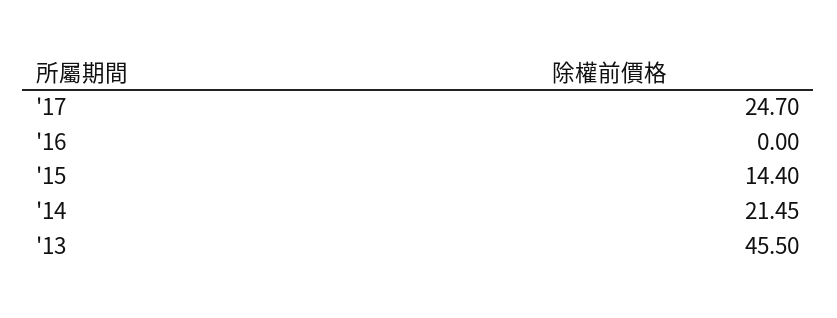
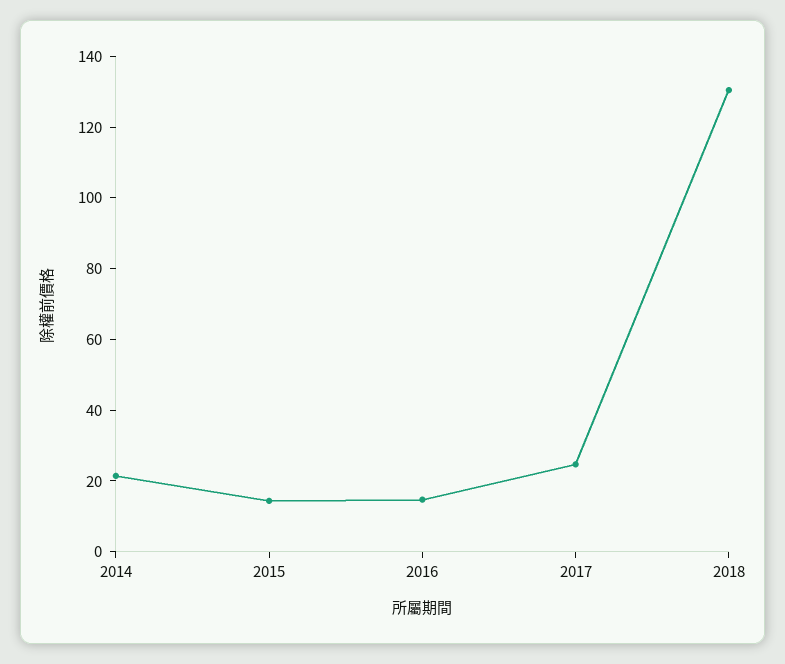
'16: 0 -> 15
'13: 45.5 -> none
2018: none -> 130

